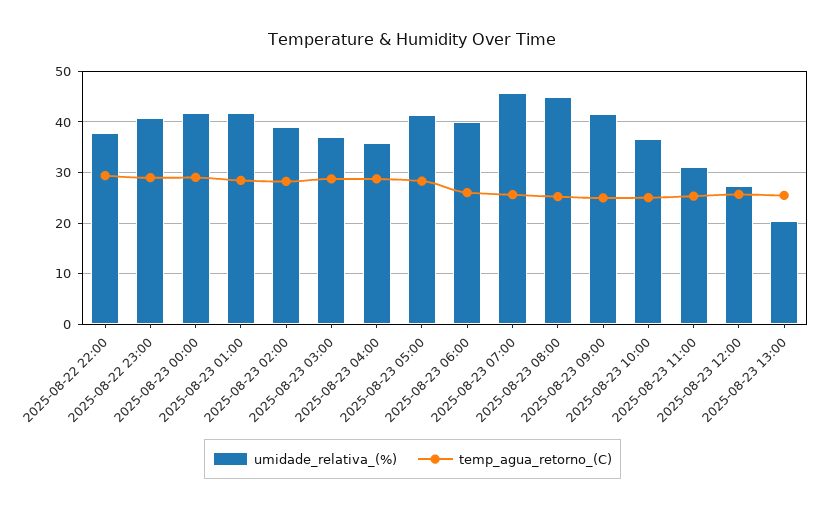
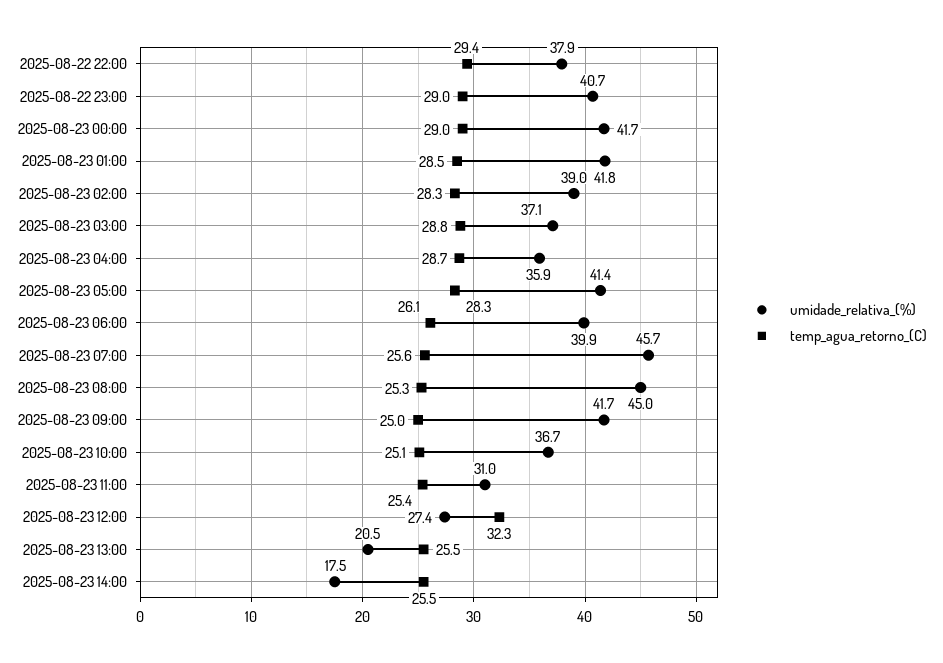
temp_agua_retorno_(C), 2025-08-23 12:00: 26 -> 32.3
umidade_relativa_(%), 2025-08-23 14:00: none -> 17.5
temp_agua_retorno_(C), 2025-08-23 14:00: none -> 25.5

